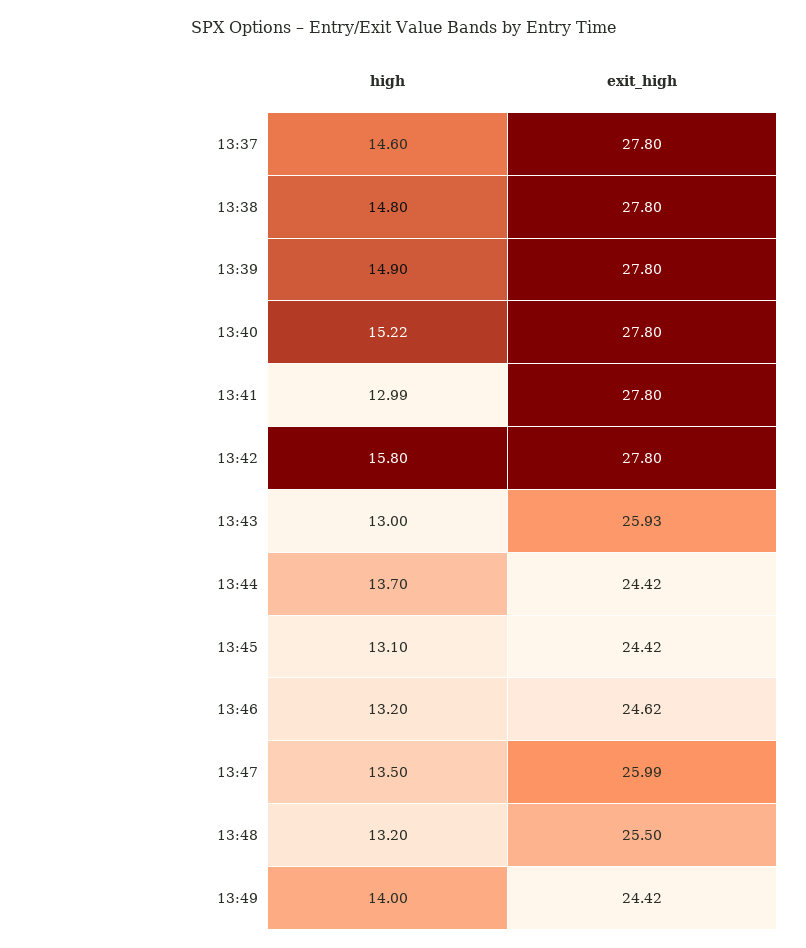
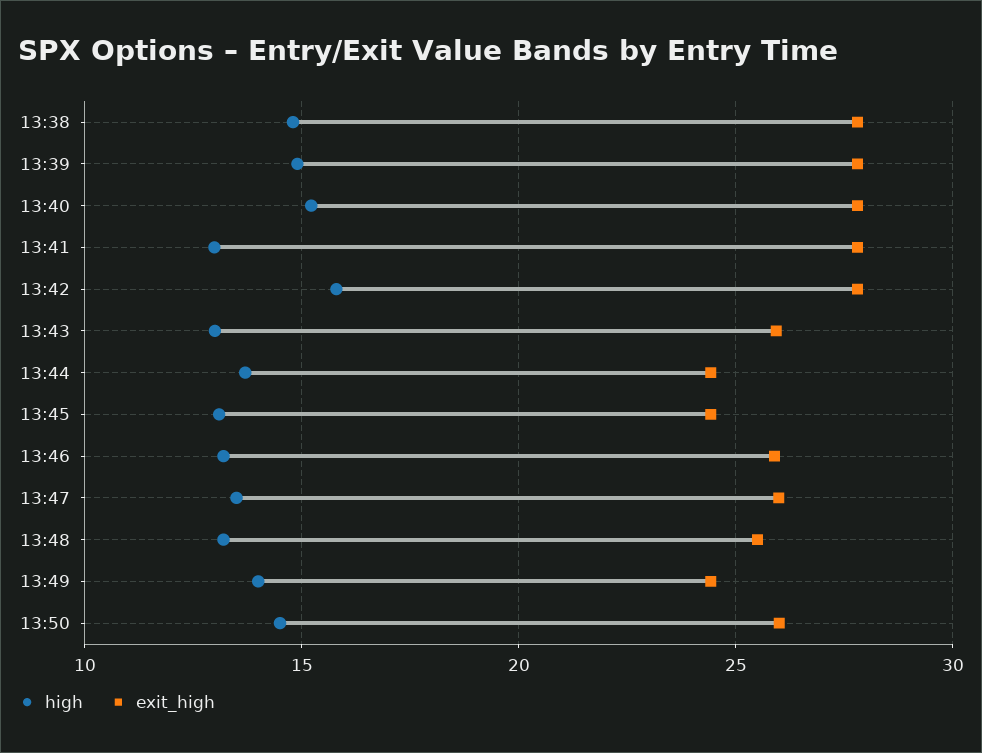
high, 13:37: 14.6 -> none
exit_high, 13:37: 27.8 -> none
exit_high, 13:46: 24.62 -> 26
high, 13:50: none -> 14.5
exit_high, 13:50: none -> 26

